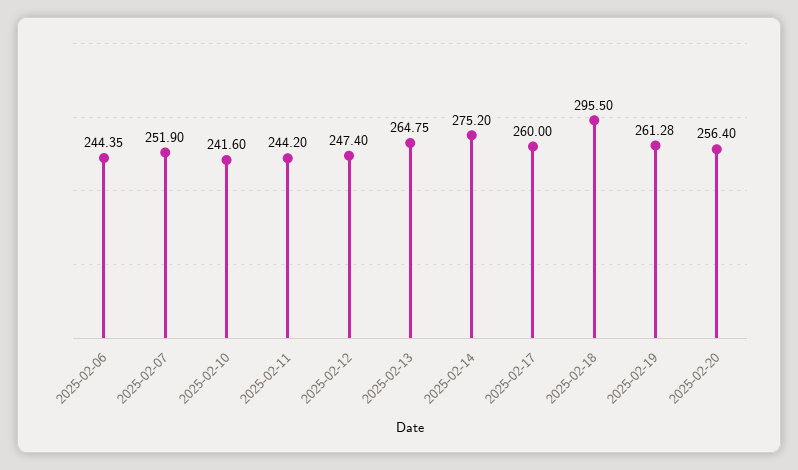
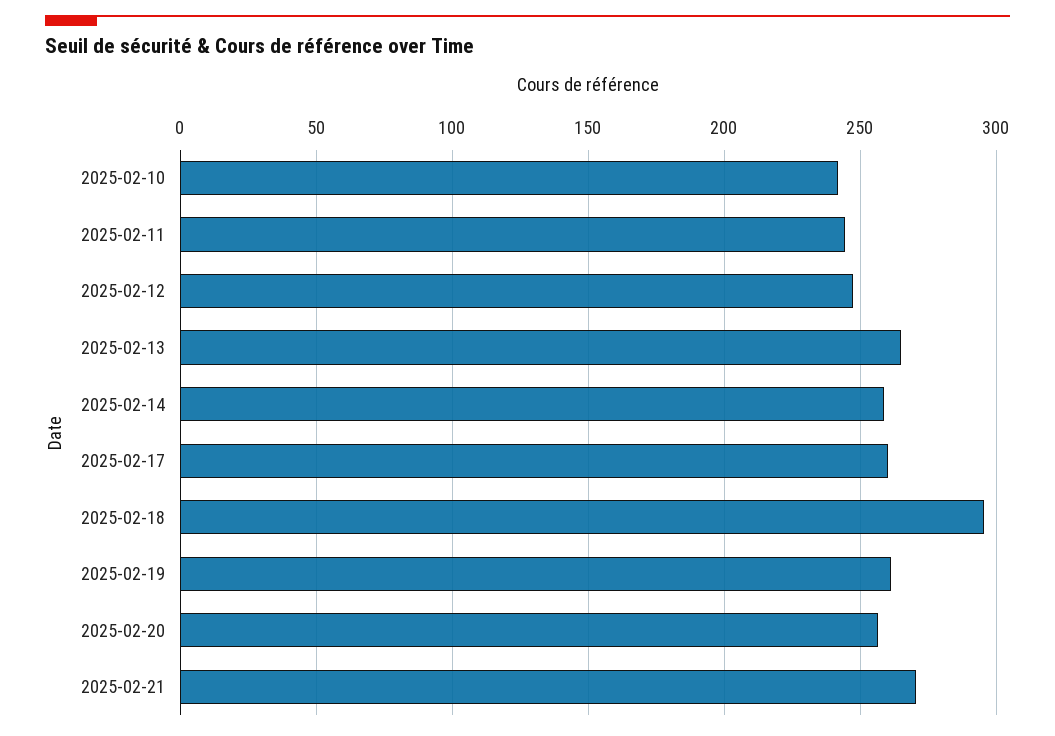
2025-02-06: 244.35 -> none
2025-02-07: 251.9 -> none
2025-02-14: 275.2 -> 260
2025-02-21: none -> 270

